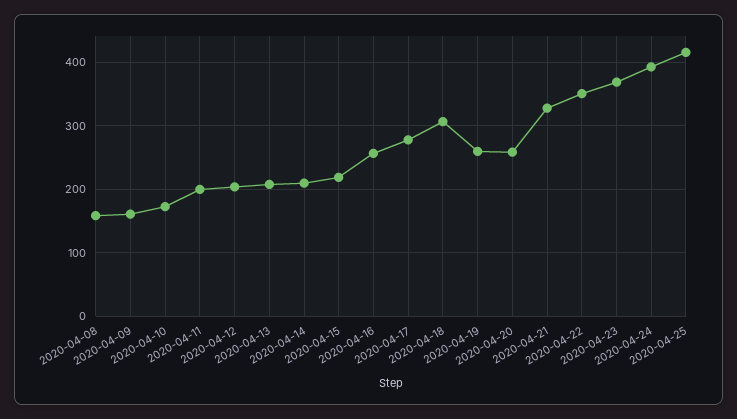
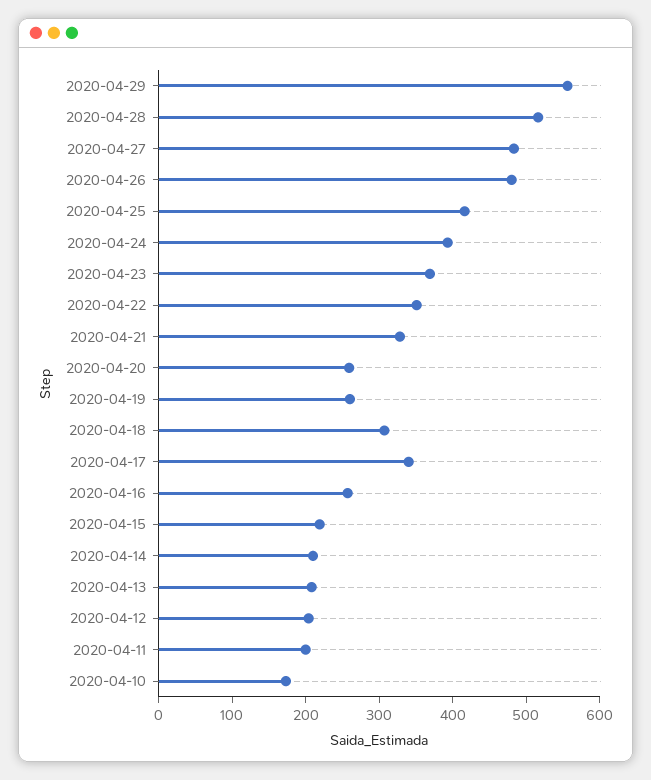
2020-04-08: 160 -> none
2020-04-09: 160 -> none
2020-04-17: 280 -> 340
2020-04-29: none -> 560
2020-04-28: none -> 520
2020-04-27: none -> 480
2020-04-26: none -> 480

